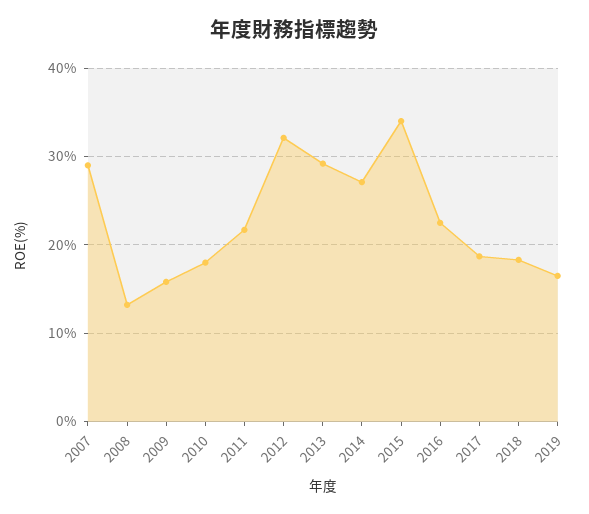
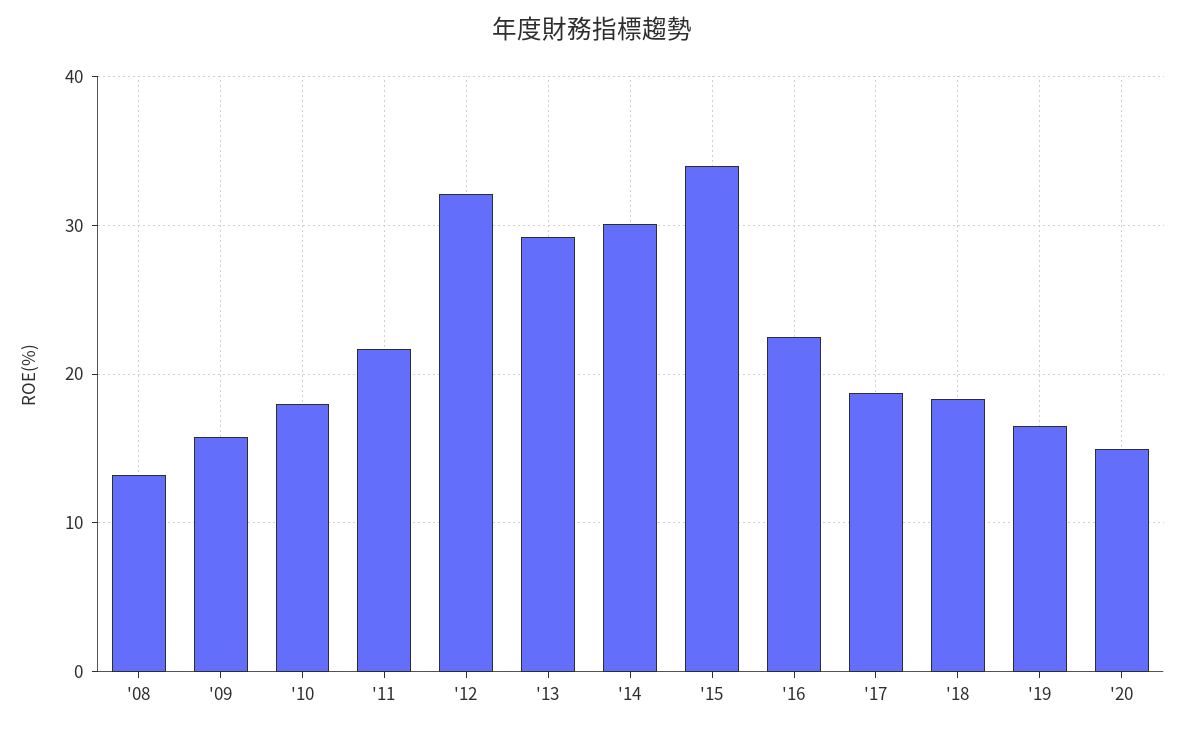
2007: 29 -> none
2014: 27 -> 30
'20: none -> 15

